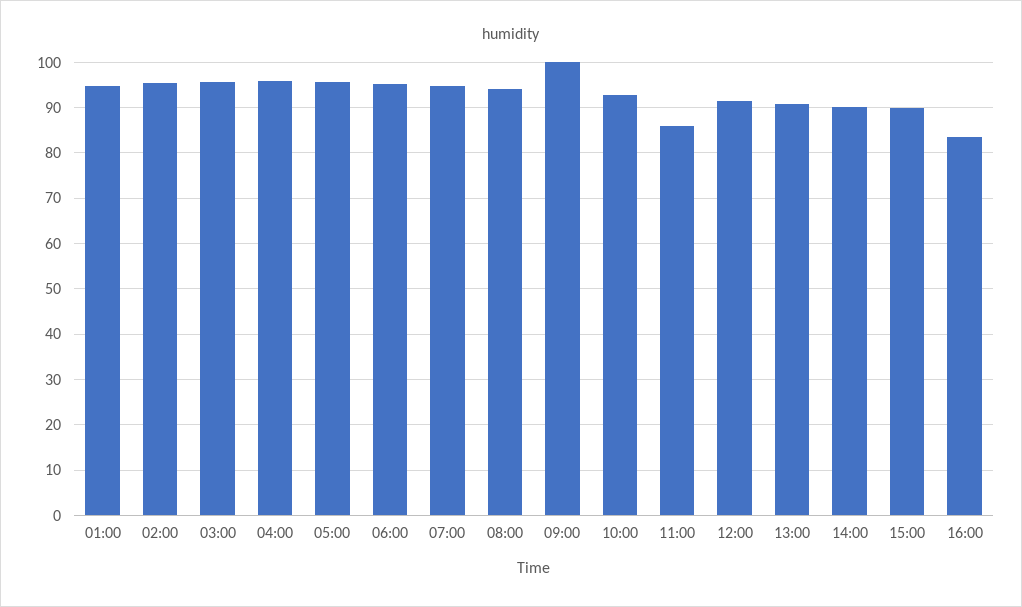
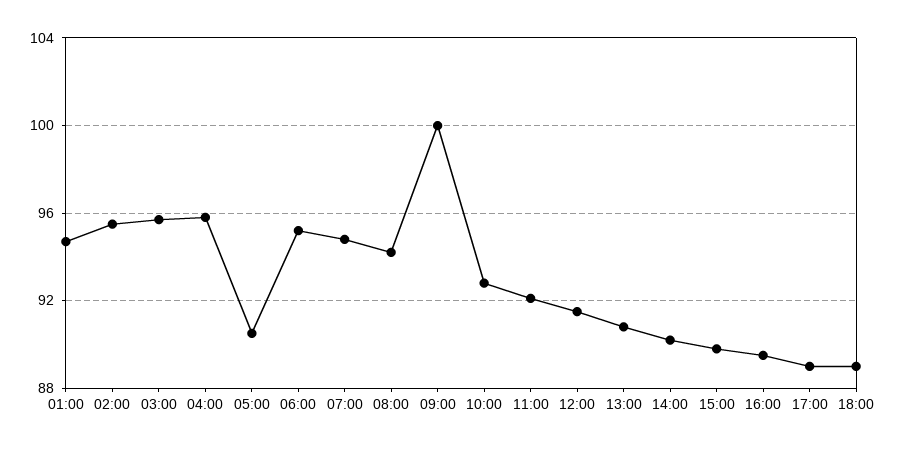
05:00: 96 -> 90.5
11:00: 86 -> 92
16:00: 84 -> 89.5
17:00: none -> 89
18:00: none -> 89

